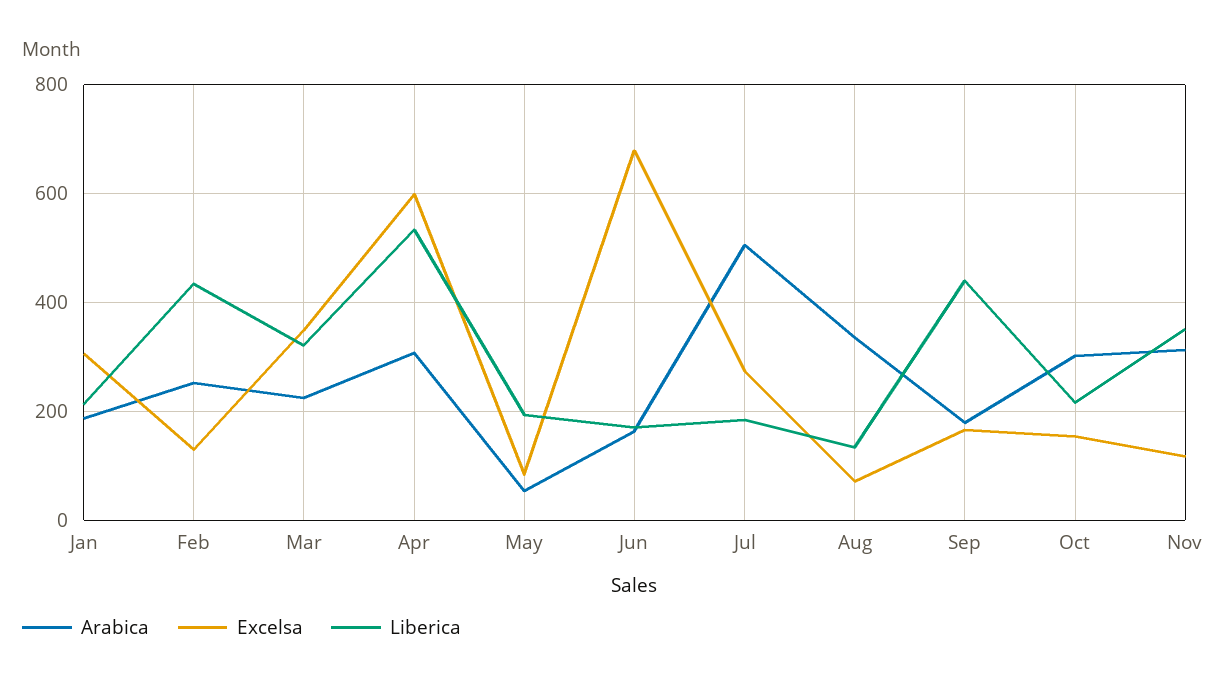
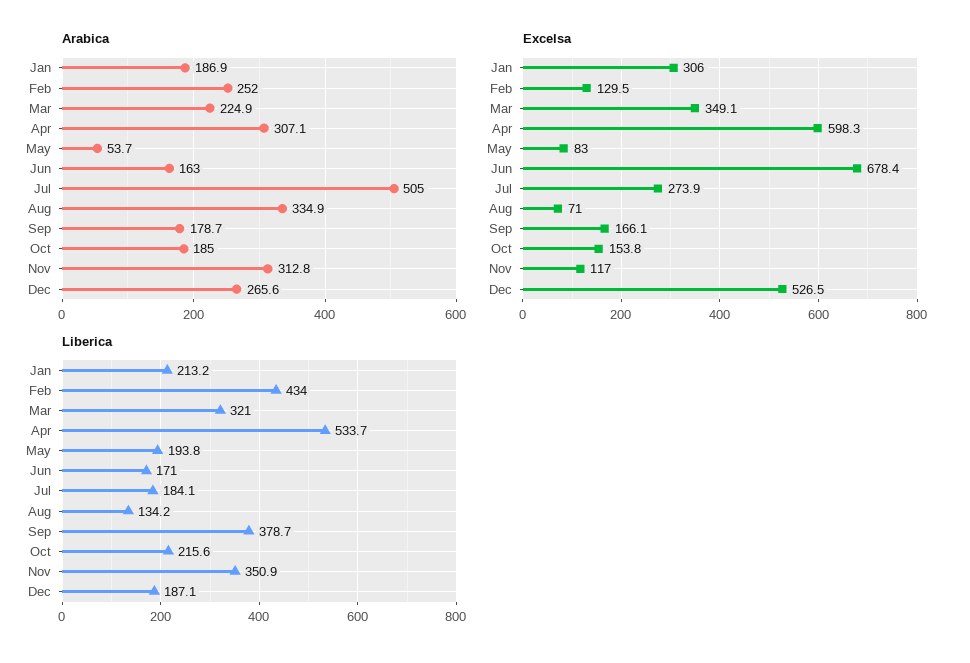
Liberica, Sep: 440 -> 378.7
Arabica, Oct: 300 -> 185
Arabica, Dec: none -> 265.6
Excelsa, Dec: none -> 526.5
Liberica, Dec: none -> 187.1

